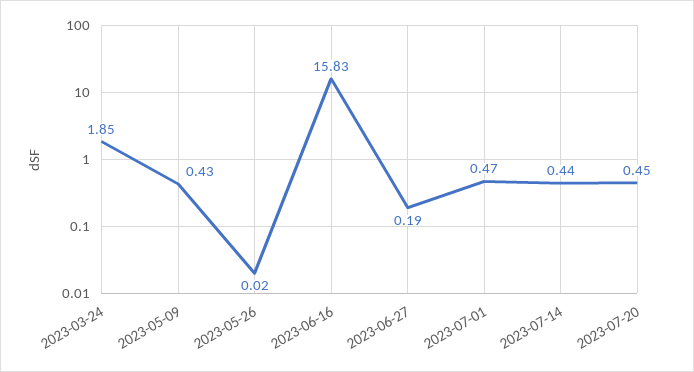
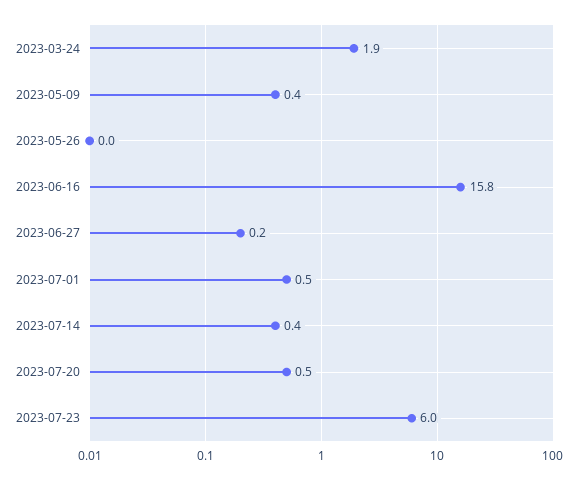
2023-07-23: none -> 6

